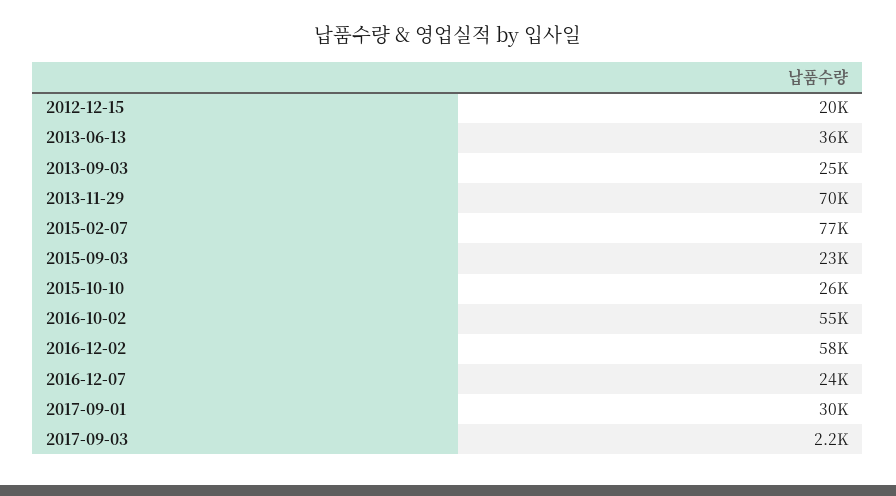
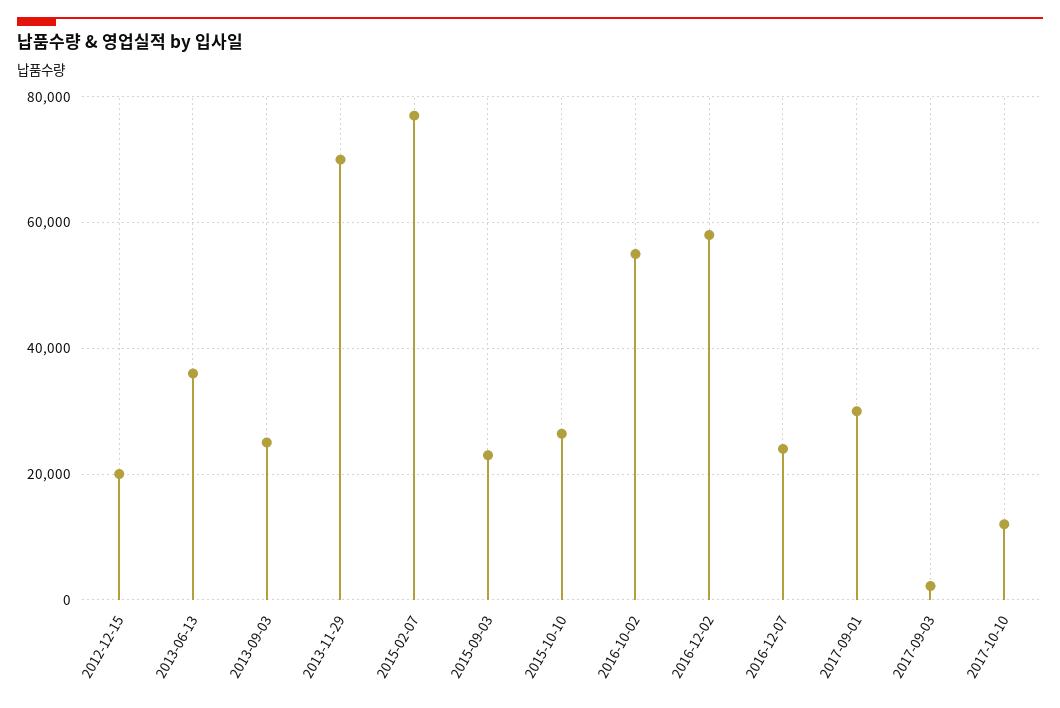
2017-10-10: none -> 12000

